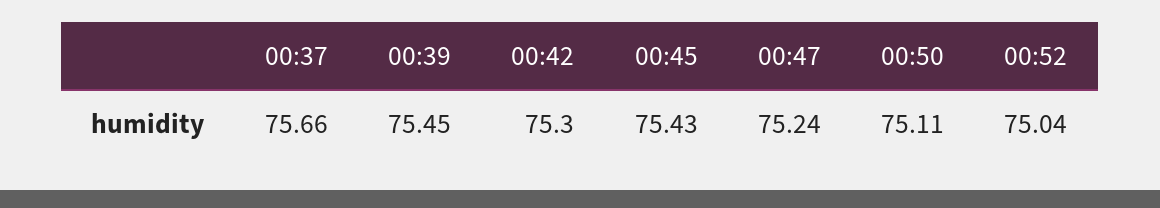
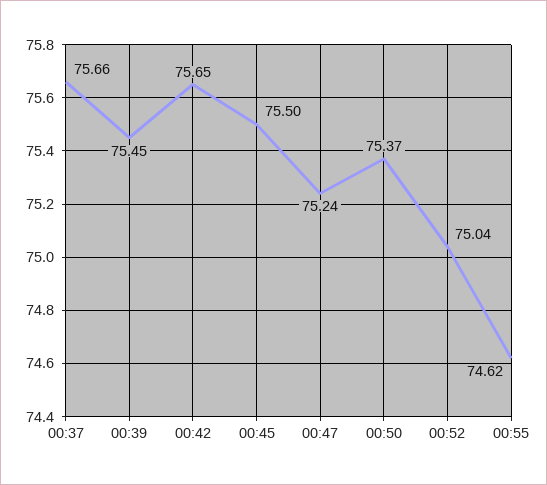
00:42: 75.3 -> 75.65
00:45: 75.43 -> 75.5
00:50: 75.11 -> 75.37
00:55: none -> 74.62

